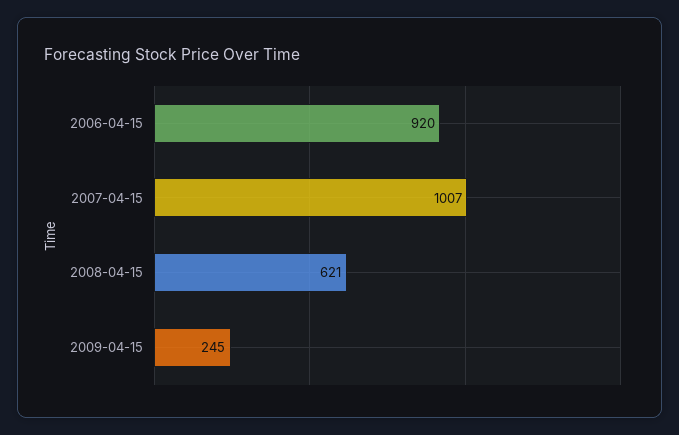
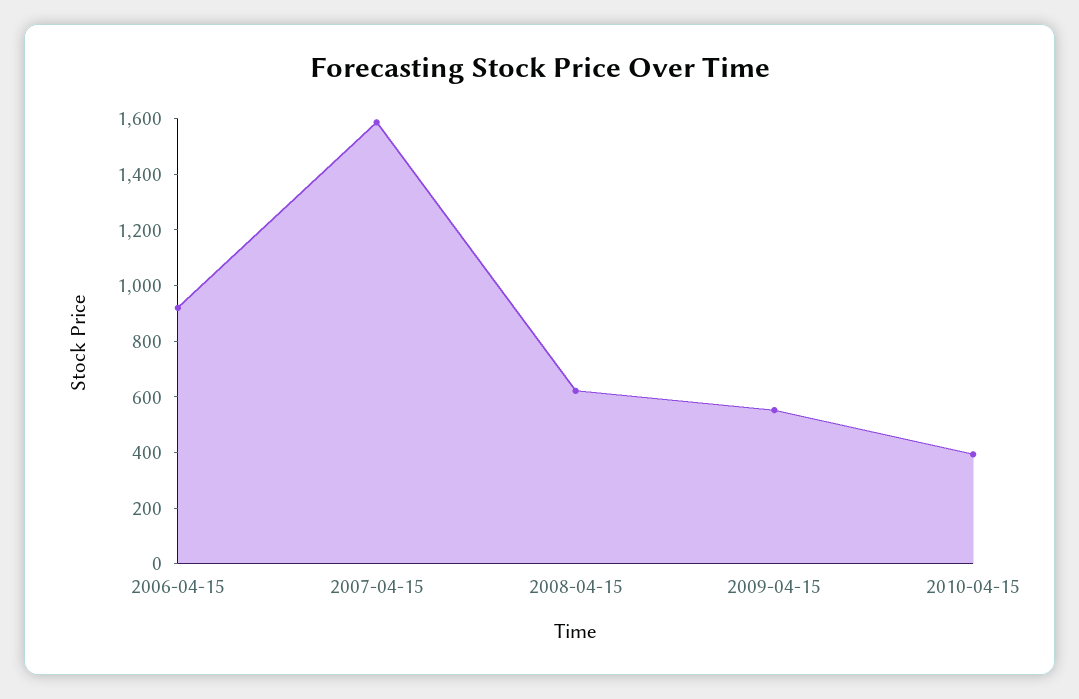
2007-04-15: 1007 -> 1600
2009-04-15: 245 -> 550
2010-04-15: none -> 400

